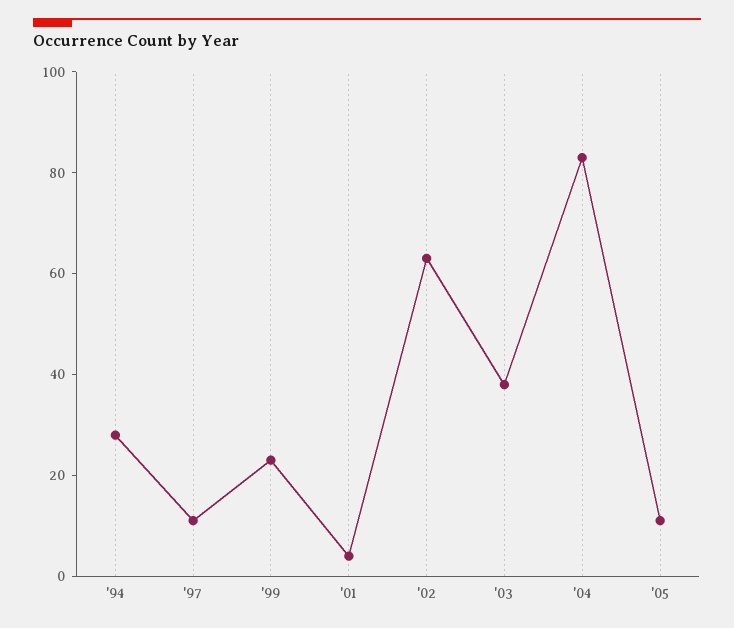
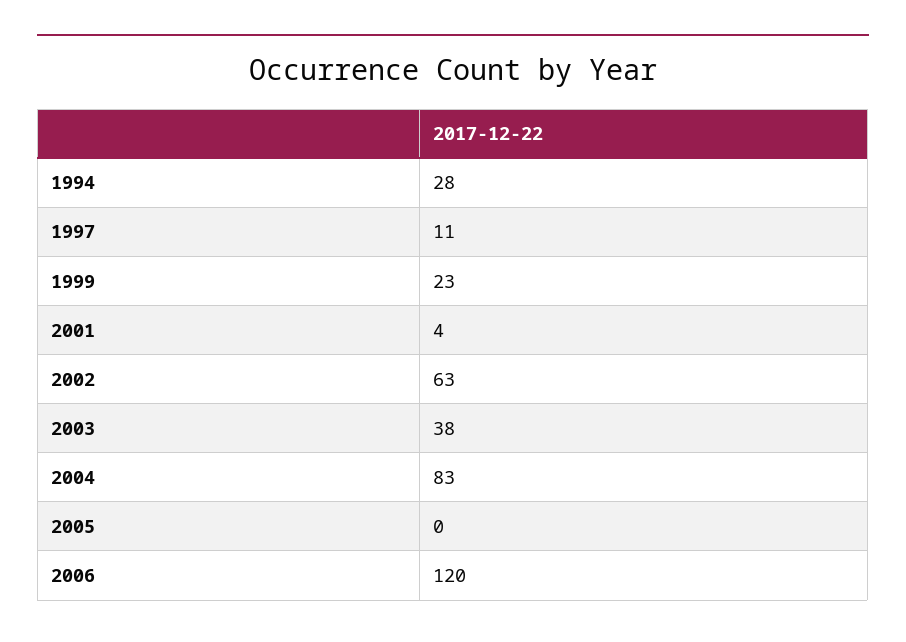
'05: 10 -> 0
2006: none -> 120

